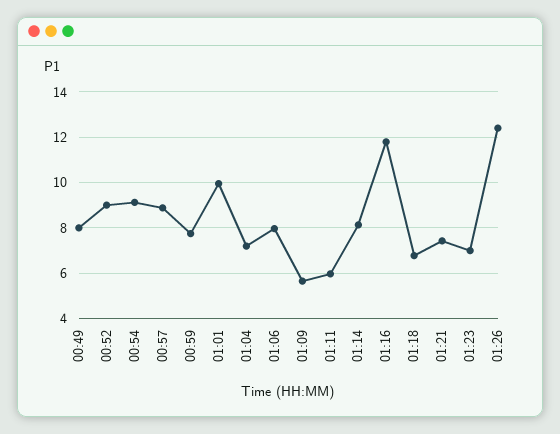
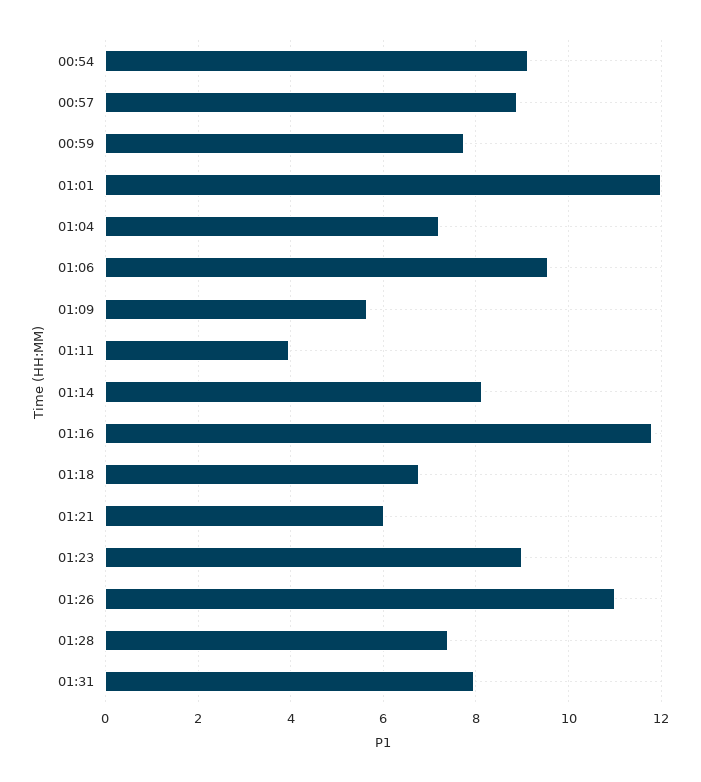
00:49: 8 -> none
00:52: 9 -> none
01:01: 10 -> 12
01:06: 8 -> 9.6
01:11: 6 -> 4
01:21: 7.5 -> 6
01:23: 7 -> 9
01:26: 12.5 -> 11
01:28: none -> 7.4
01:31: none -> 8

